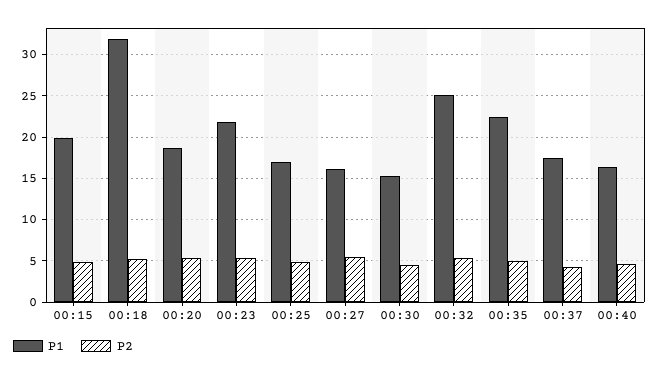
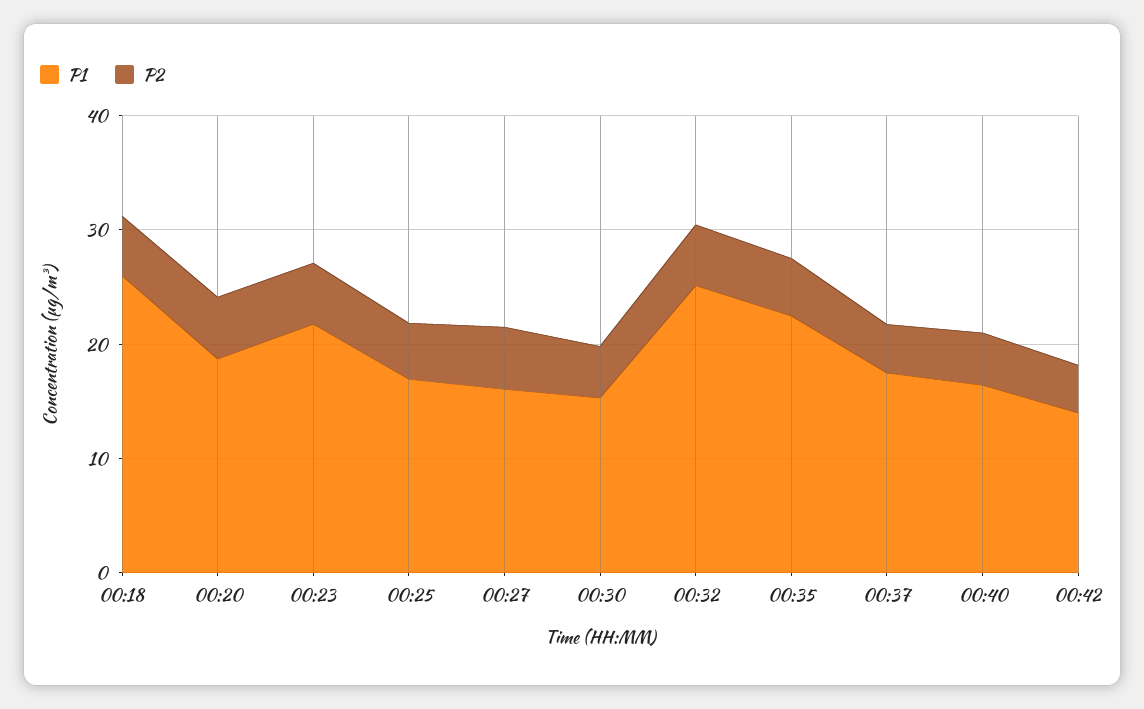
P1, 00:15: 20 -> none
P2, 00:15: 5 -> none
P1, 00:18: 32 -> 26
P1, 00:42: none -> 14
P2, 00:42: none -> 4

